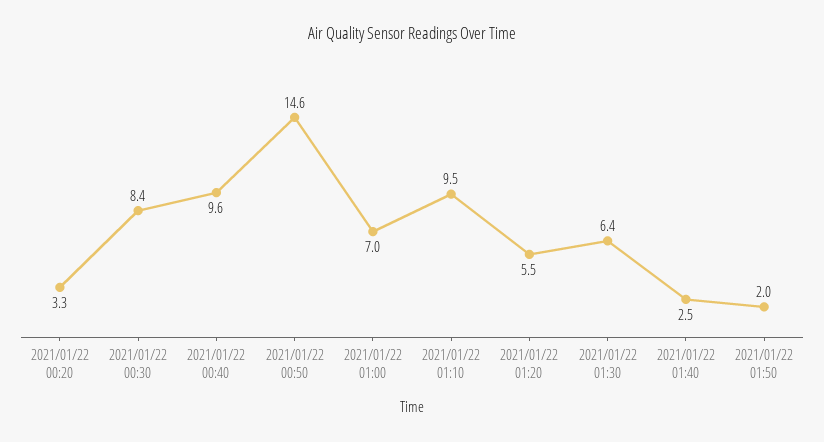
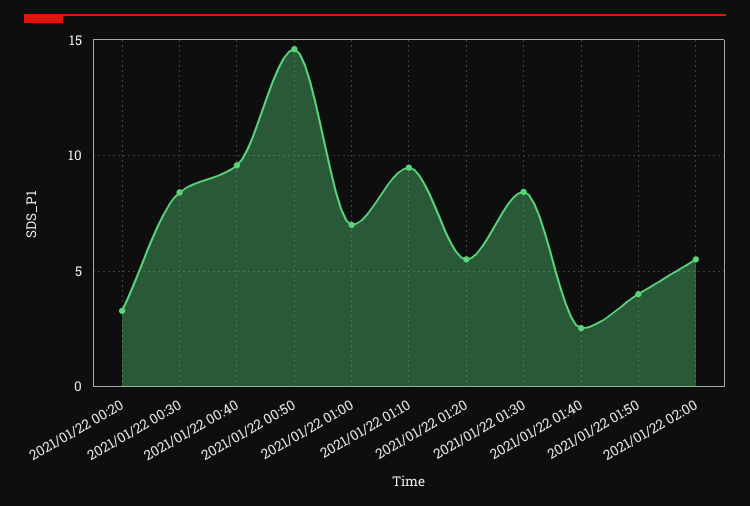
2021/01/22 01:30: 6.4 -> 8.5
2021/01/22 01:50: 2 -> 4
2021/01/22 02:00: none -> 5.5

